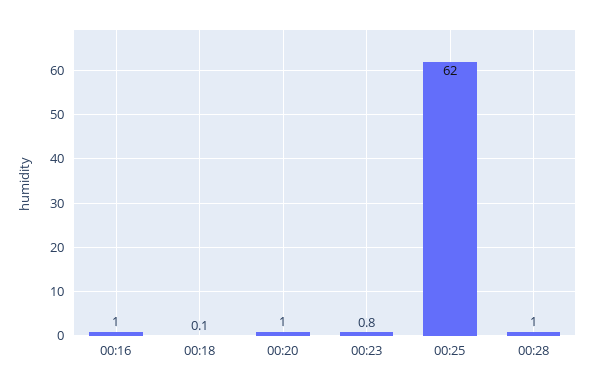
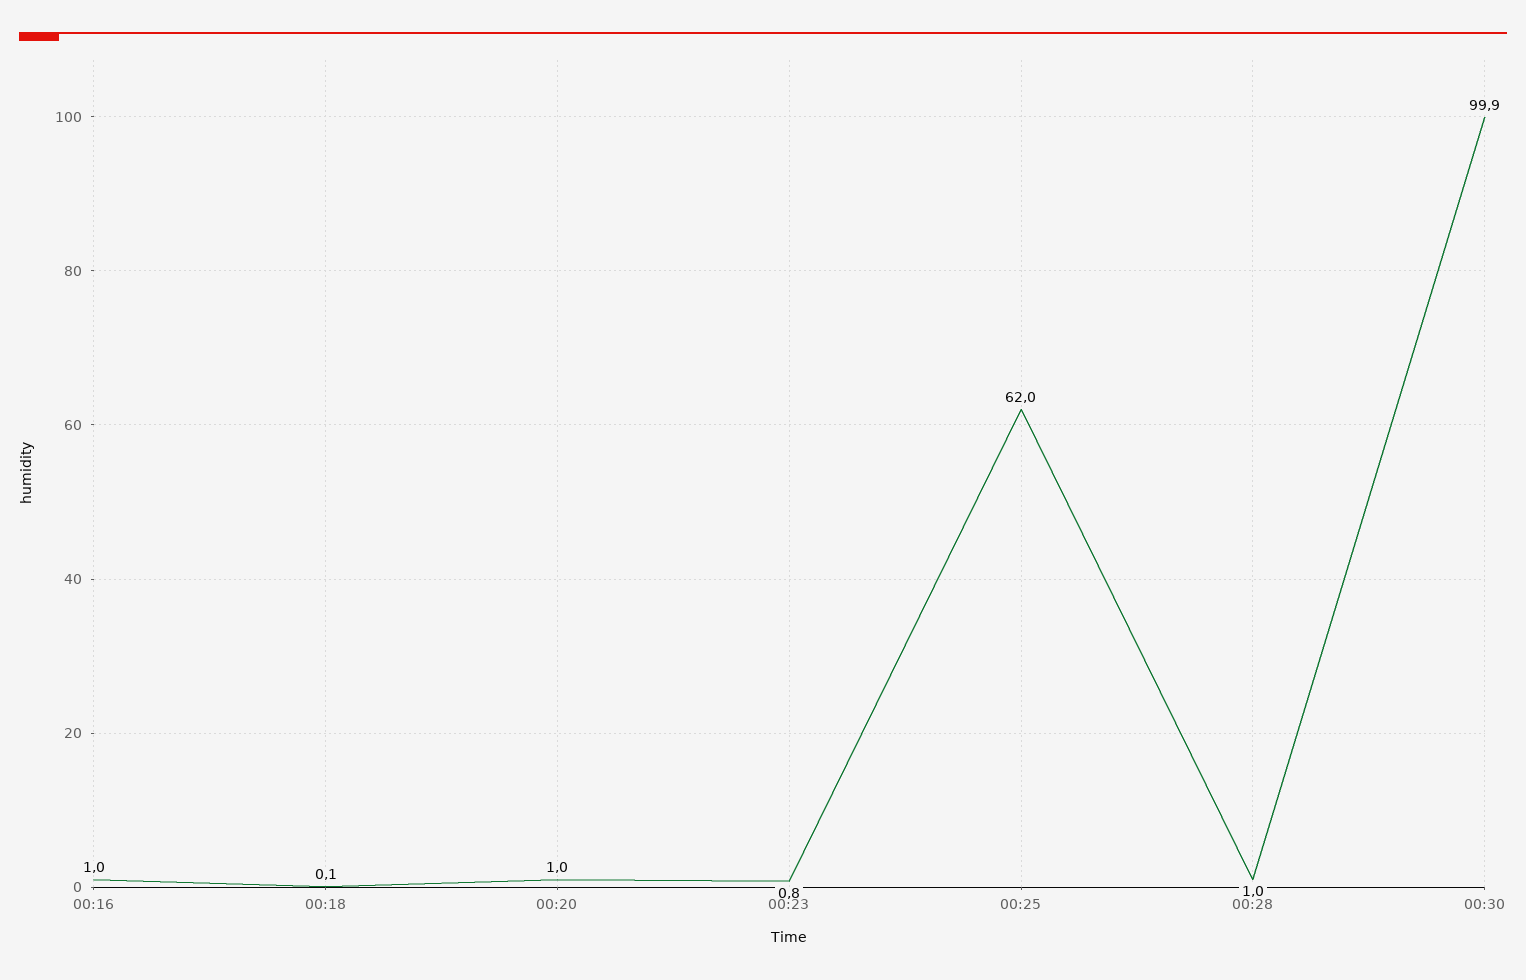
00:30: none -> 99.9

